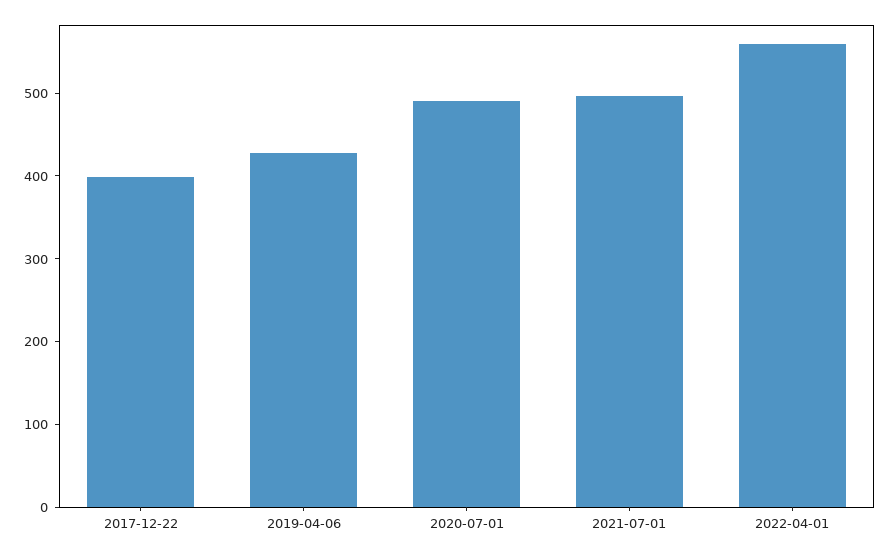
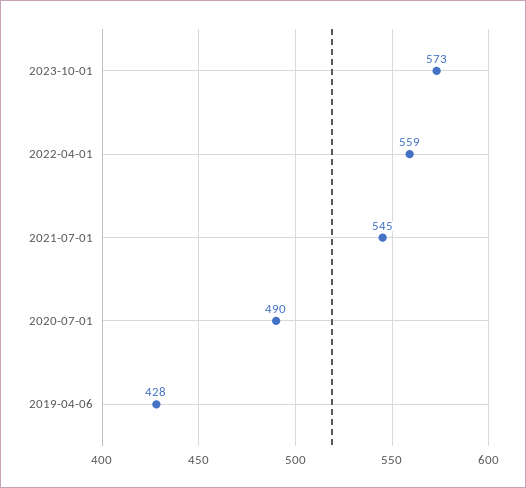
2017-12-22: 400 -> none
2021-07-01: 500 -> 545
2023-10-01: none -> 573

